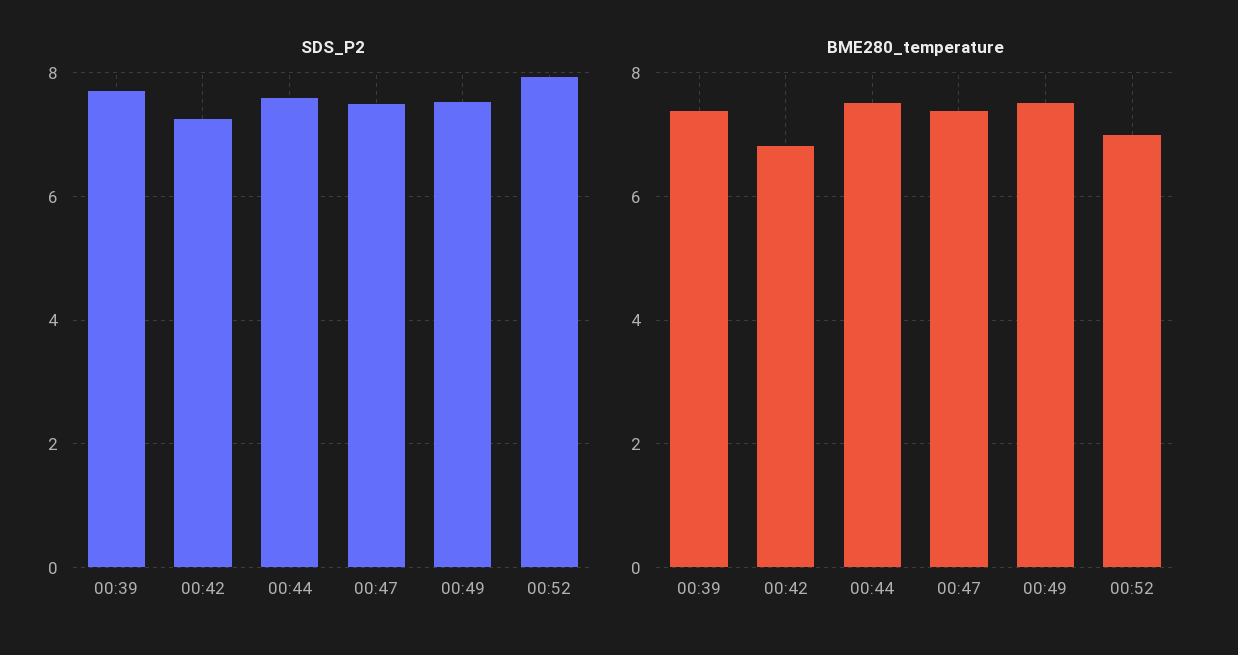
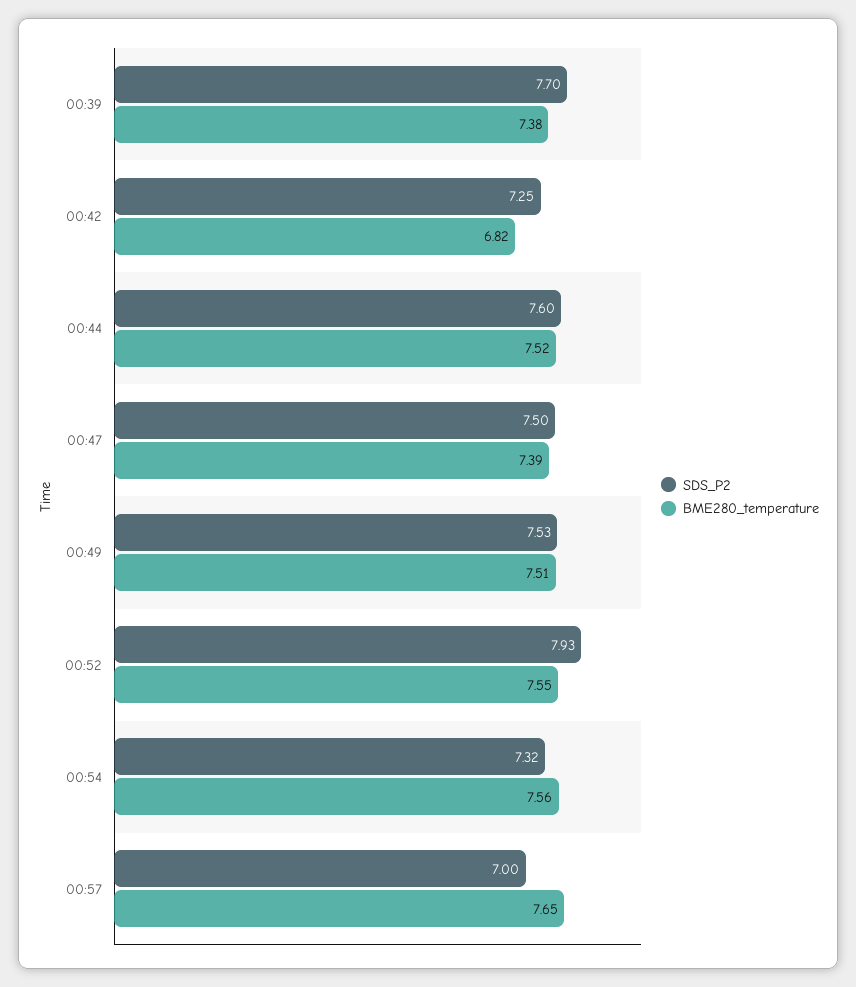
BME280_temperature, 00:52: 7 -> 7.55
SDS_P2, 00:54: none -> 7.32
BME280_temperature, 00:54: none -> 7.56
SDS_P2, 00:57: none -> 7
BME280_temperature, 00:57: none -> 7.65

